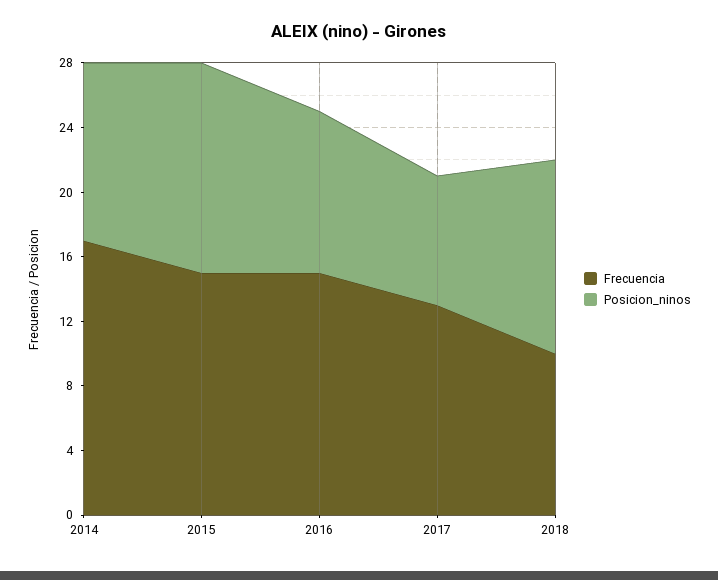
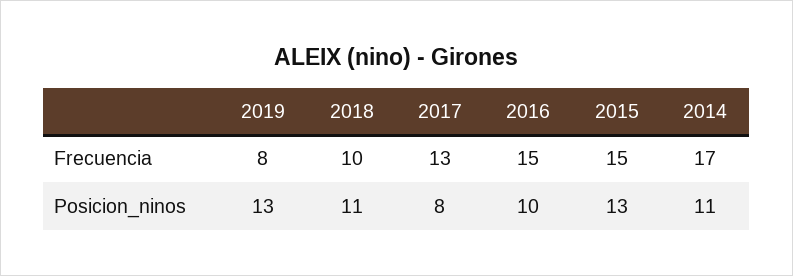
Posicion_ninos, 2018: 12 -> 11
Frecuencia, 2019: none -> 8
Posicion_ninos, 2019: none -> 13

